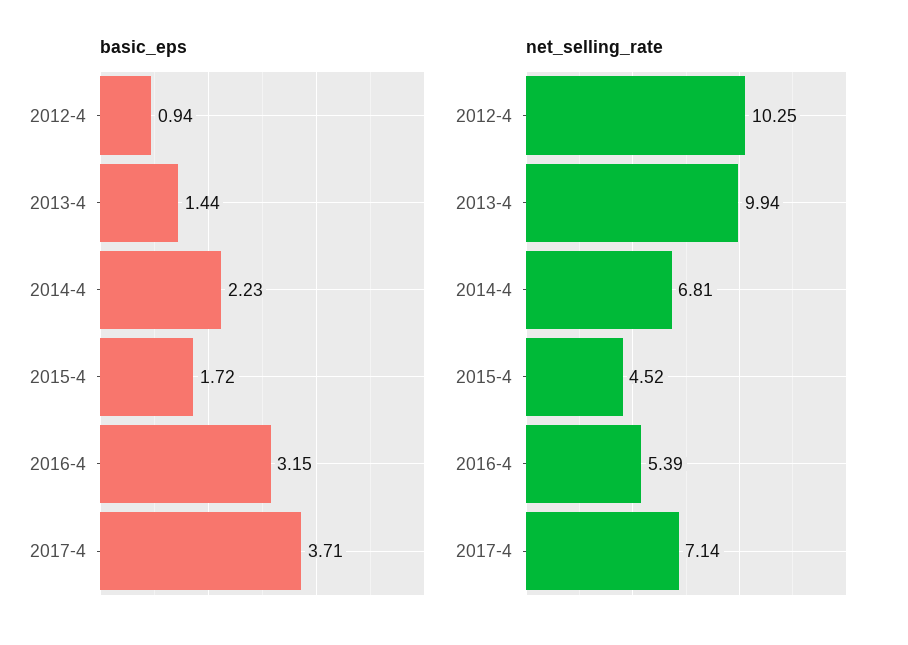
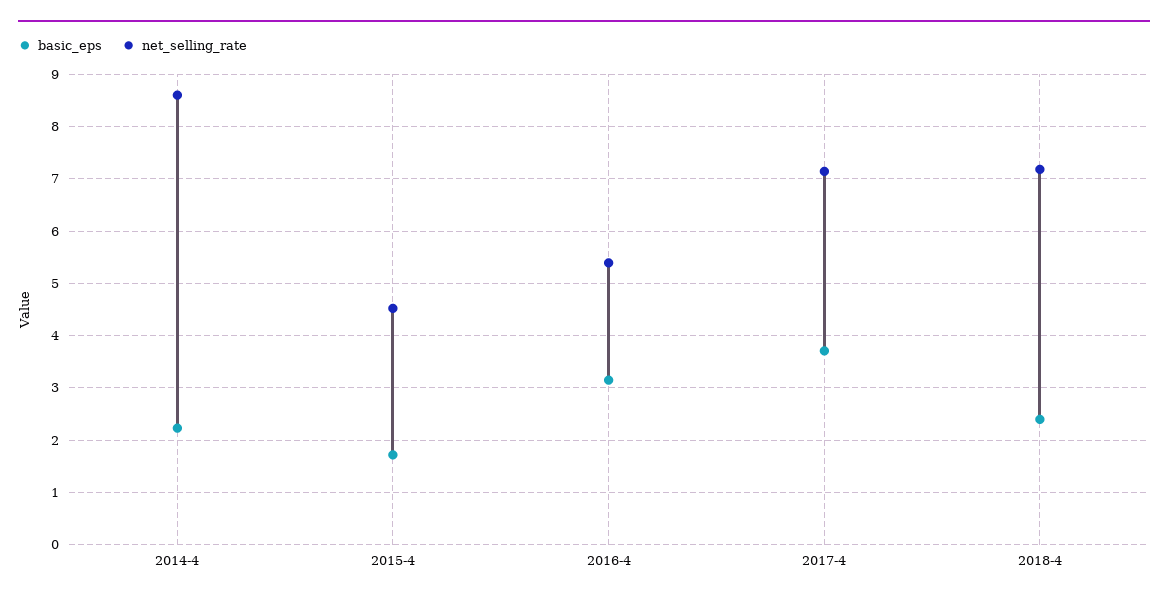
basic_eps, 2012-4: 0.94 -> none
basic_eps, 2013-4: 1.44 -> none
net_selling_rate, 2012-4: 10.25 -> none
net_selling_rate, 2013-4: 9.94 -> none
net_selling_rate, 2014-4: 6.81 -> 8.6
basic_eps, 2018-4: none -> 2.4
net_selling_rate, 2018-4: none -> 7.2

